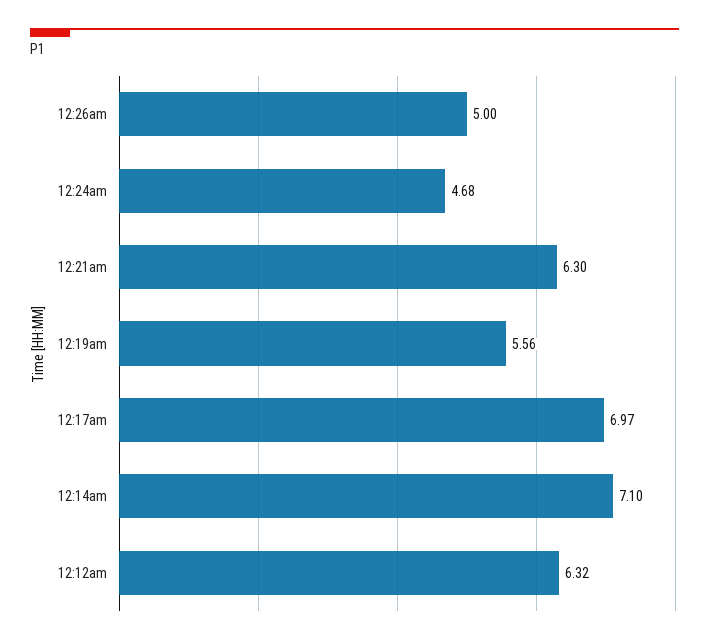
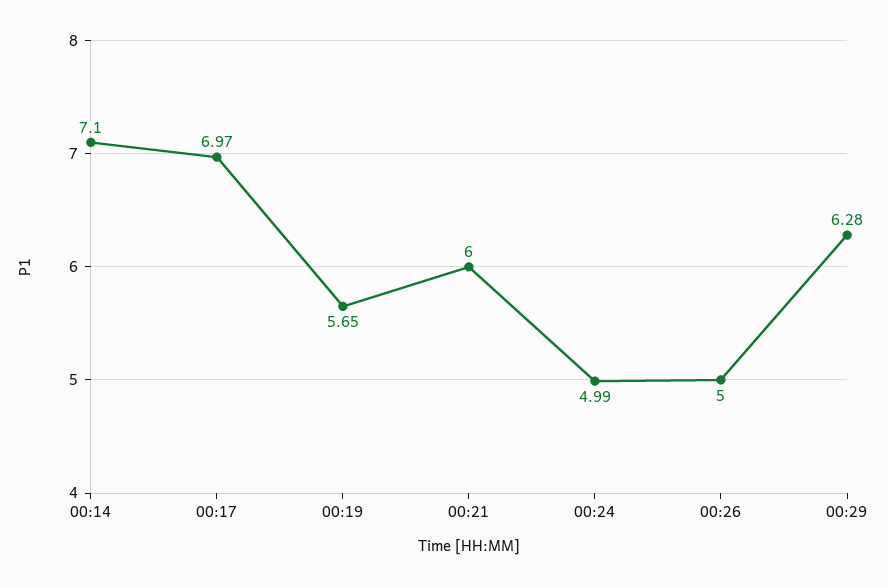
12:24am: 4.68 -> 4.99
12:21am: 6.3 -> 6
12:19am: 5.56 -> 5.65
12:12am: 6.32 -> none
00:29: none -> 6.28

